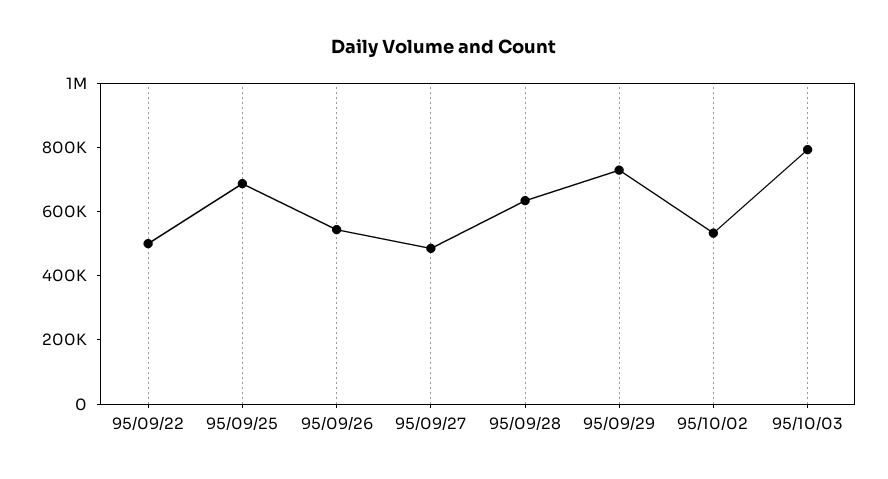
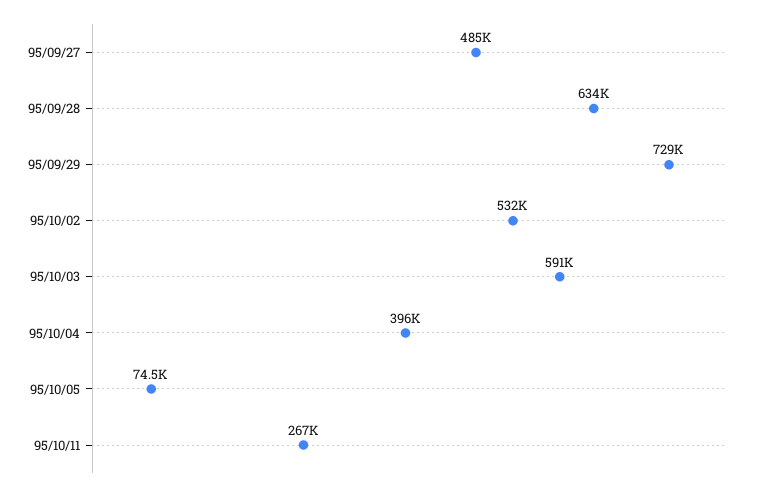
95/09/22: 500000 -> none
95/09/25: 700000 -> none
95/09/26: 550000 -> none
95/10/03: 800000 -> 591000
95/10/04: none -> 396000
95/10/05: none -> 74500
95/10/11: none -> 267000

